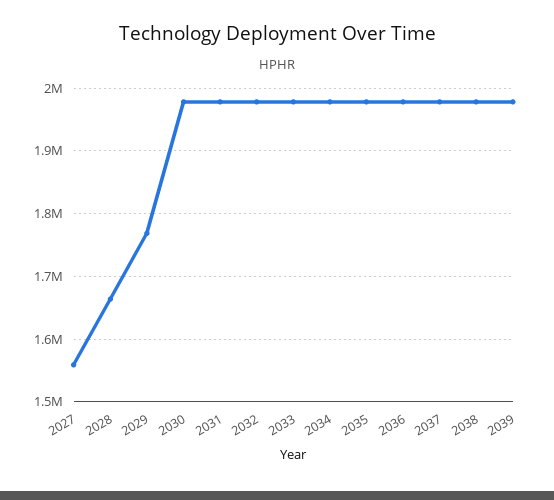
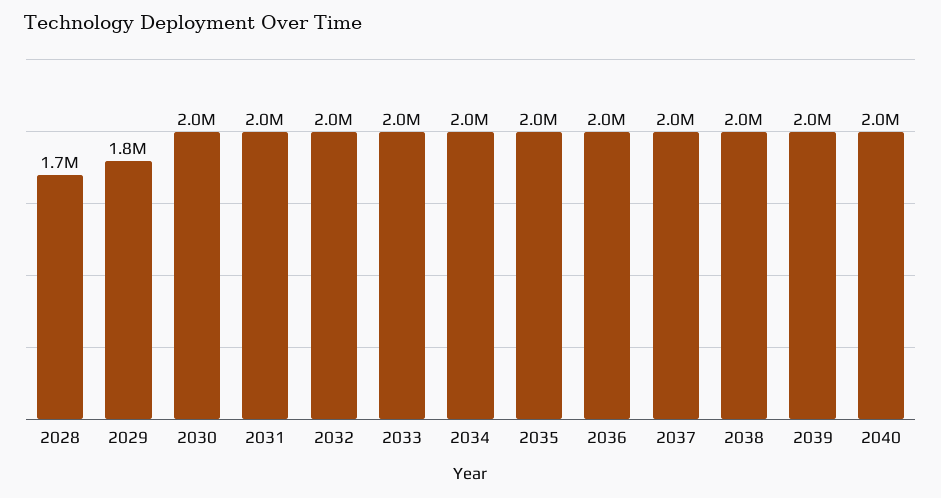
2027: 1560000 -> none
2040: none -> 2000000

